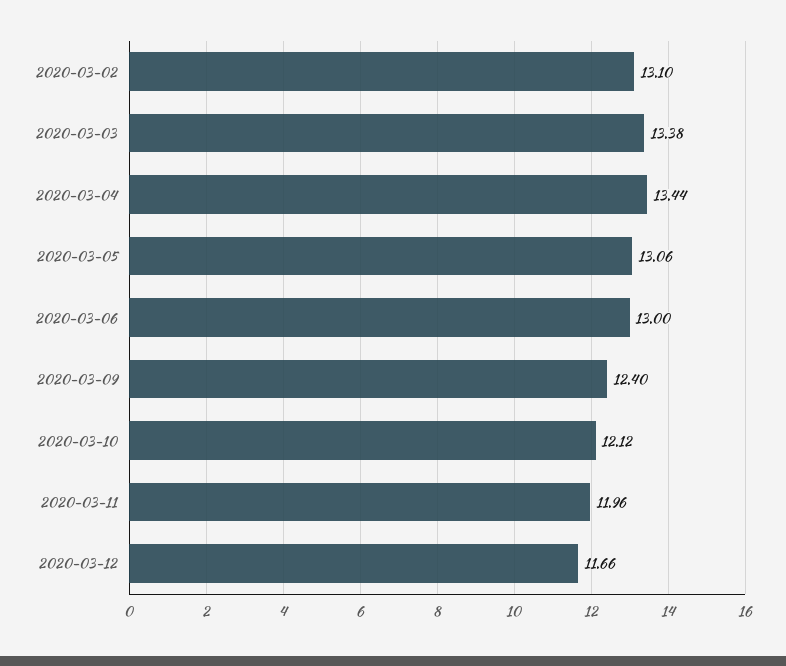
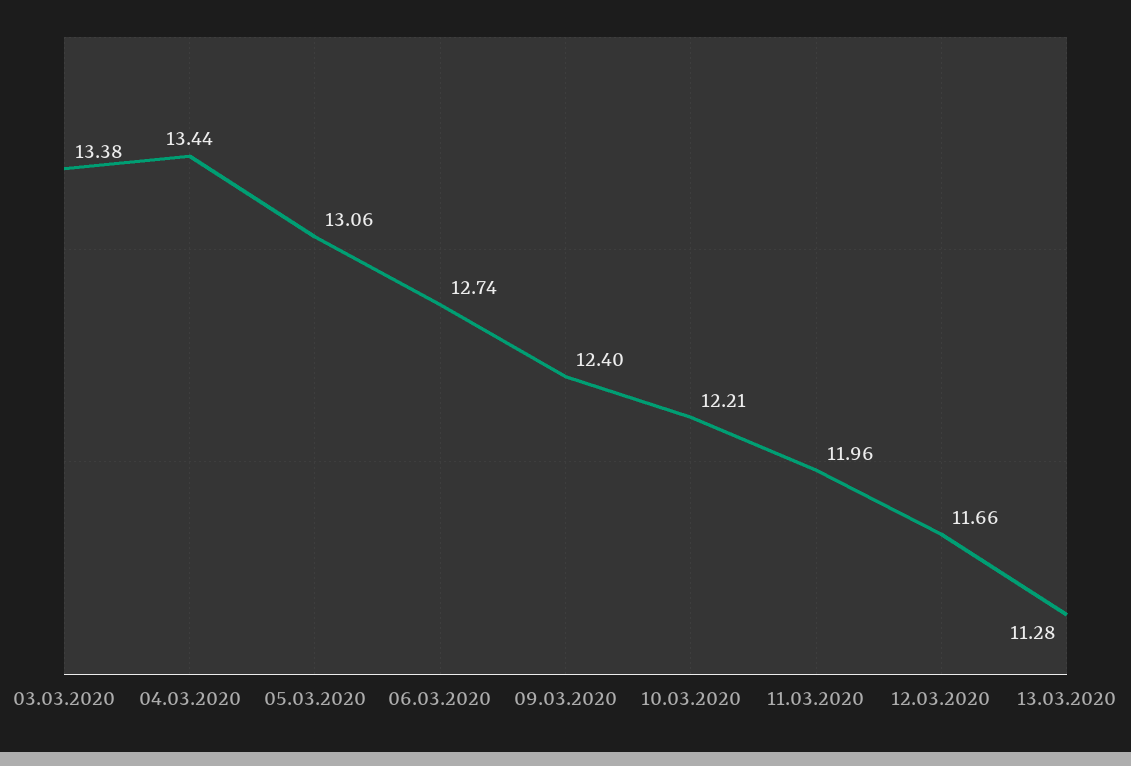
2020-03-02: 13.1 -> none
2020-03-06: 13 -> 12.74
2020-03-10: 12.12 -> 12.21
13.03.2020: none -> 11.28

